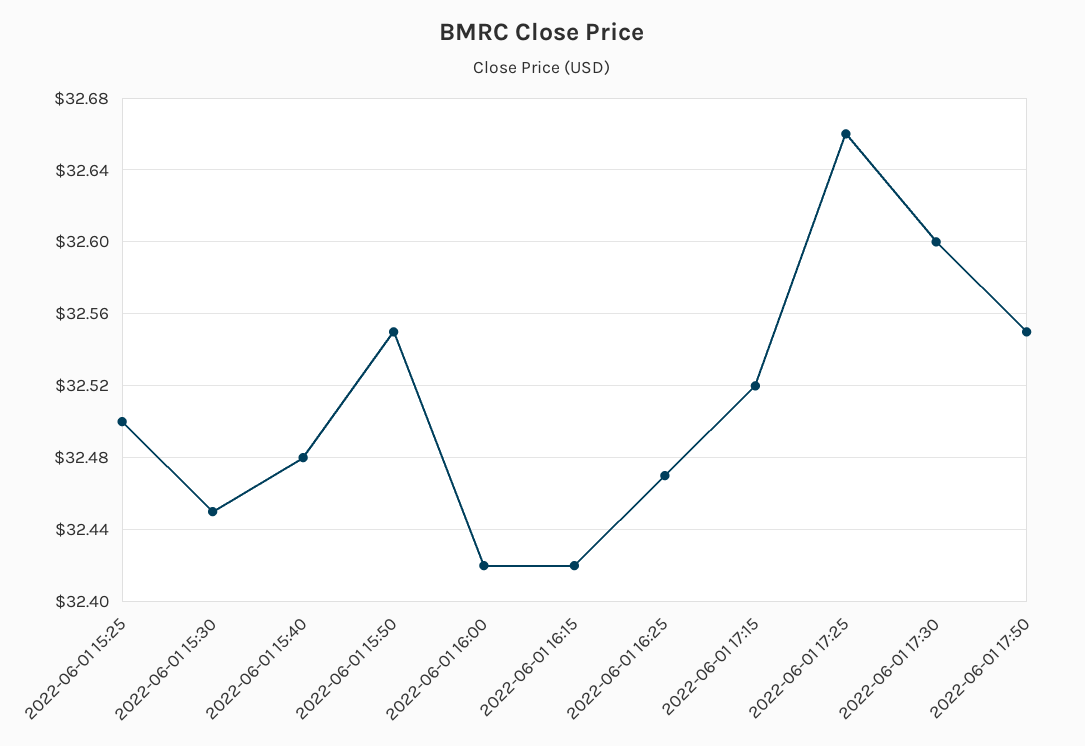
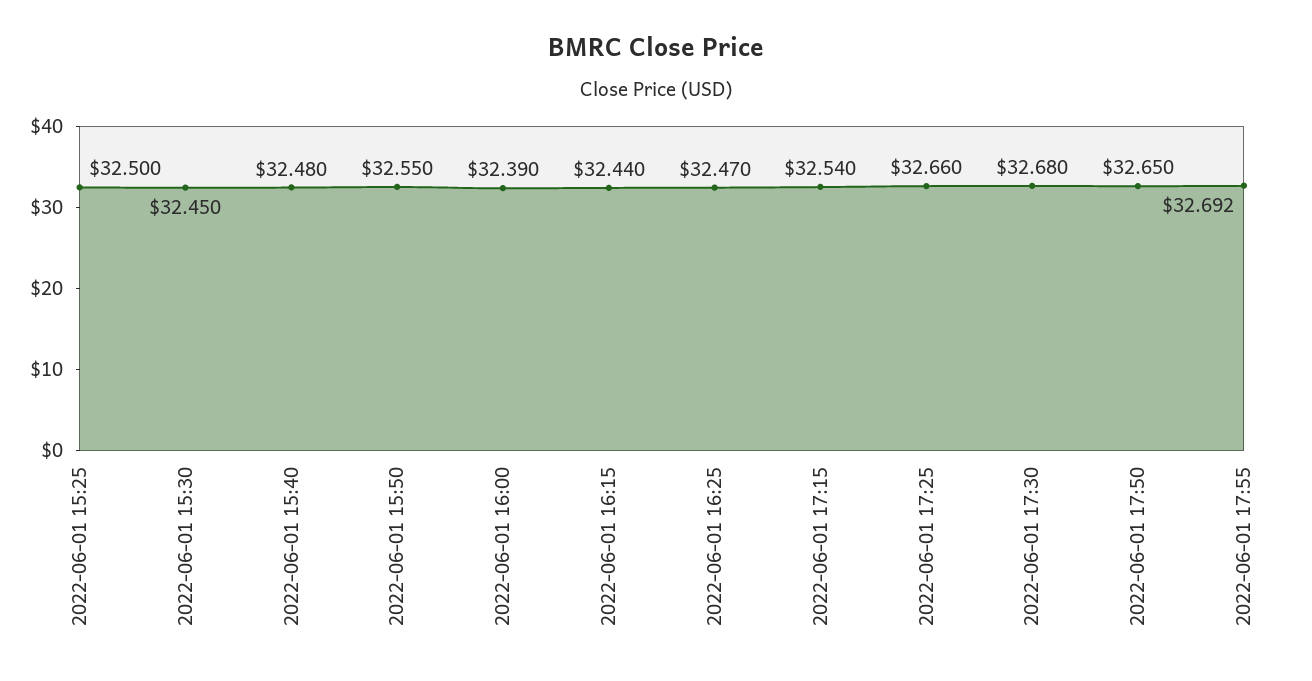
2022-06-01 16:00: 32.42 -> 32.39
2022-06-01 16:15: 32.42 -> 32.44
2022-06-01 17:15: 32.52 -> 32.54
2022-06-01 17:30: 32.6 -> 32.68
2022-06-01 17:50: 32.55 -> 32.65
2022-06-01 17:55: none -> 32.692

